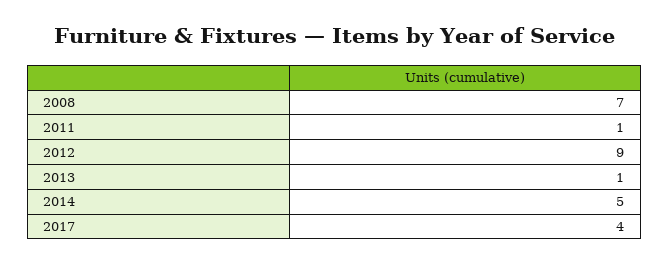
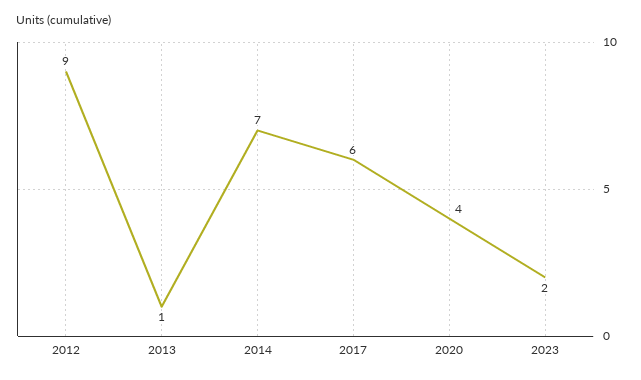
2008: 7 -> none
2011: 1 -> none
2014: 5 -> 7
2017: 4 -> 6
2020: none -> 4
2023: none -> 2

